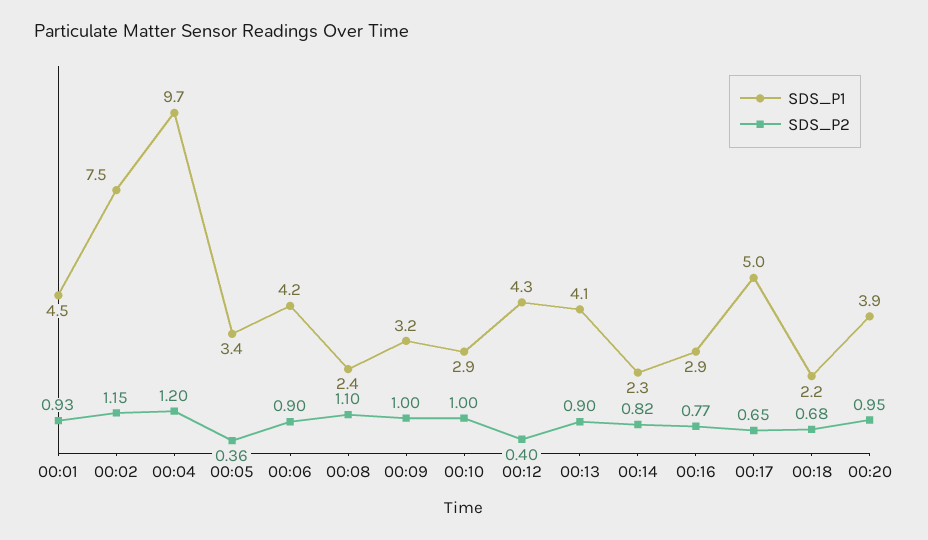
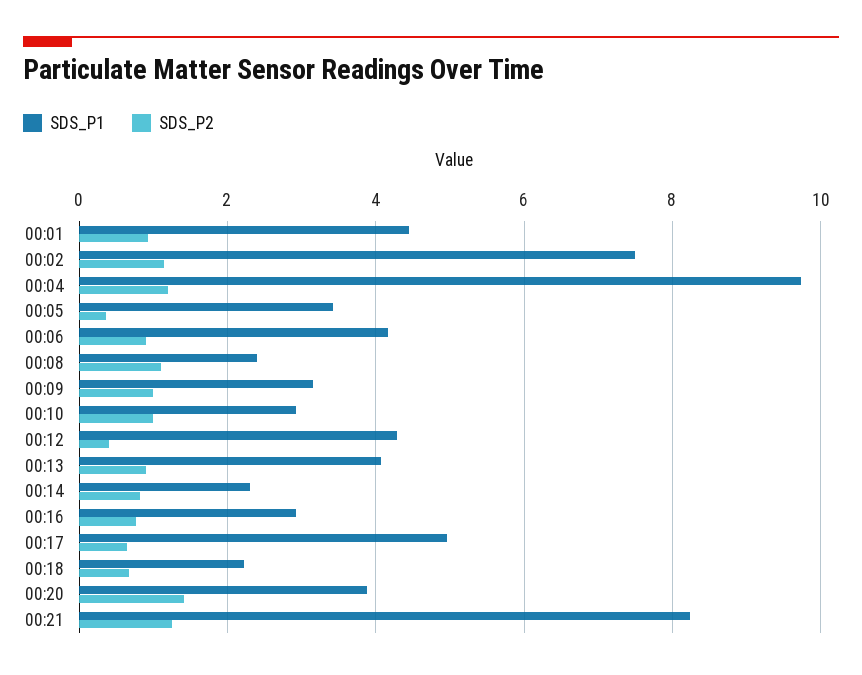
SDS_P2, 00:20: 0.95 -> 1.4
SDS_P1, 00:21: none -> 8.2
SDS_P2, 00:21: none -> 1.2

